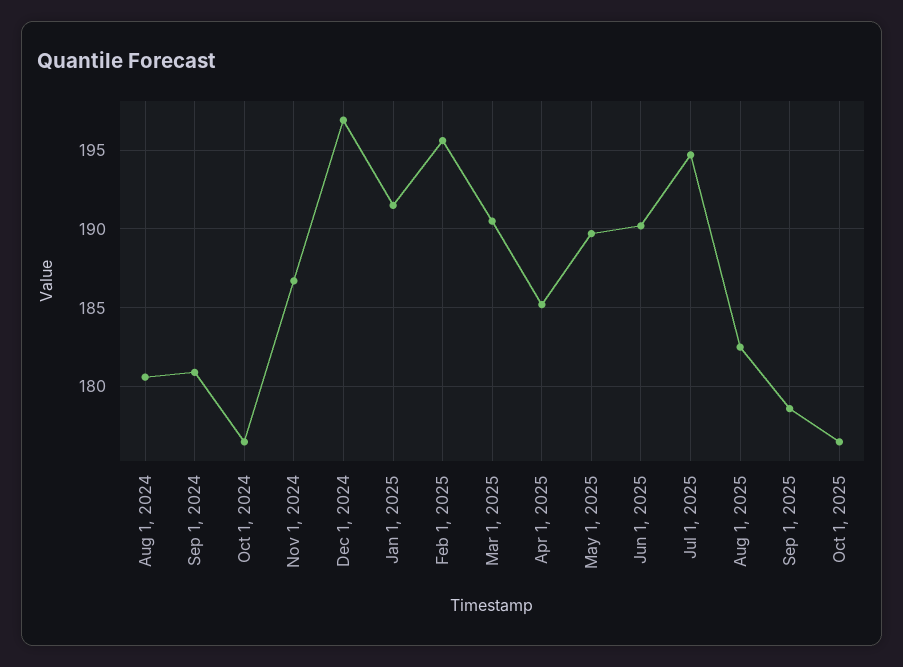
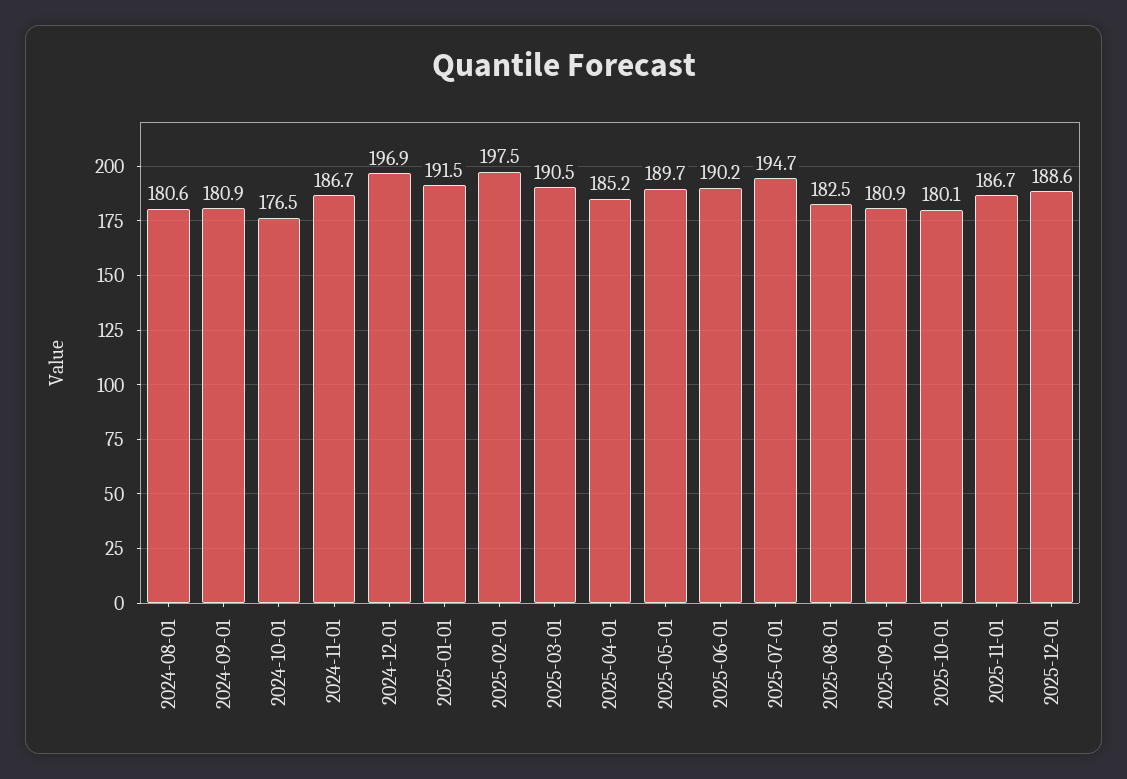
Feb 1, 2025: 195.5 -> 197.5
Sep 1, 2025: 178.5 -> 180.9
Oct 1, 2025: 176.5 -> 180.1
2025-11-01: none -> 186.7
2025-12-01: none -> 188.6

